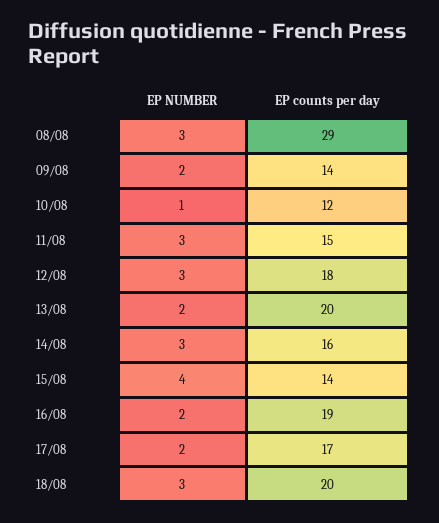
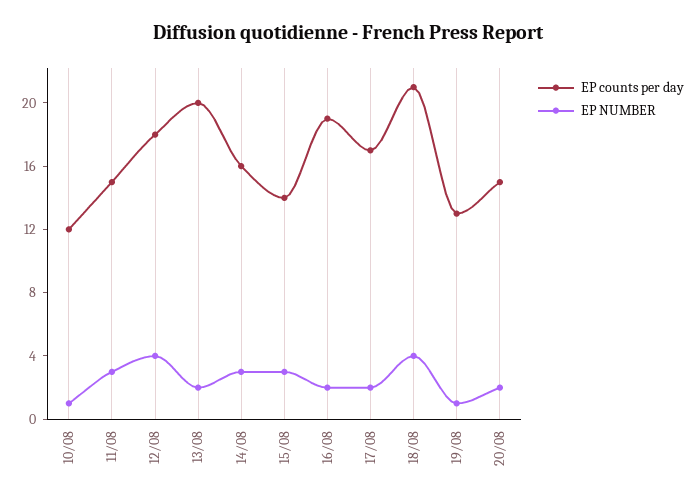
EP NUMBER, 08/08: 3 -> none
EP counts per day, 08/08: 29 -> none
EP NUMBER, 09/08: 2 -> none
EP counts per day, 09/08: 14 -> none
EP NUMBER, 12/08: 3 -> 4
EP NUMBER, 15/08: 4 -> 3
EP NUMBER, 18/08: 3 -> 4
EP counts per day, 18/08: 20 -> 21
EP counts per day, 19/08: none -> 13
EP NUMBER, 19/08: none -> 1
EP counts per day, 20/08: none -> 15
EP NUMBER, 20/08: none -> 2

